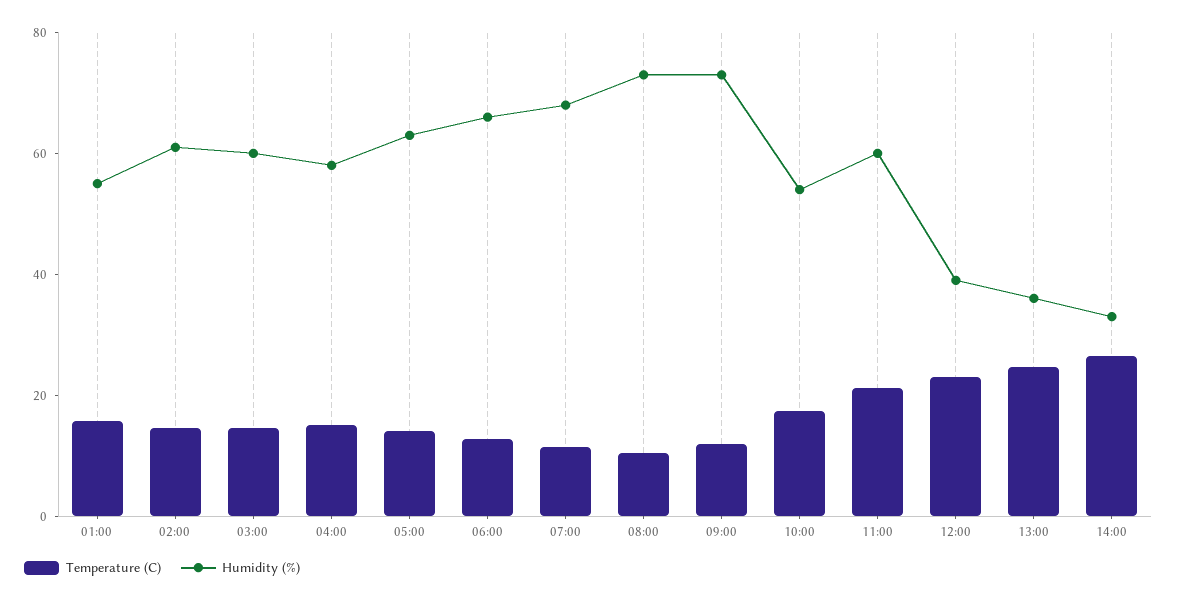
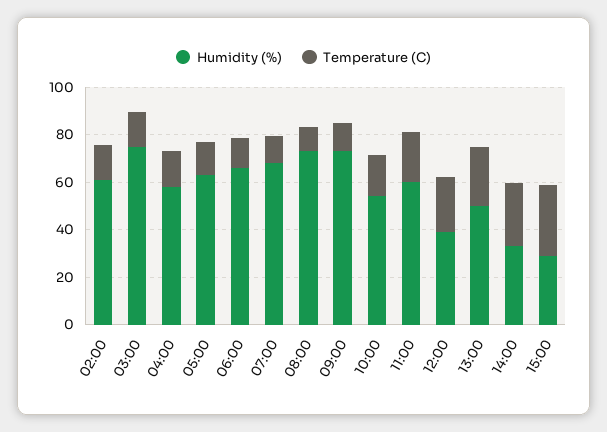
Temperature (C), 01:00: 15 -> none
Humidity (%), 01:00: 55 -> none
Humidity (%), 03:00: 60 -> 75
Humidity (%), 13:00: 35 -> 50
Humidity (%), 15:00: none -> 30
Temperature (C), 15:00: none -> 30

